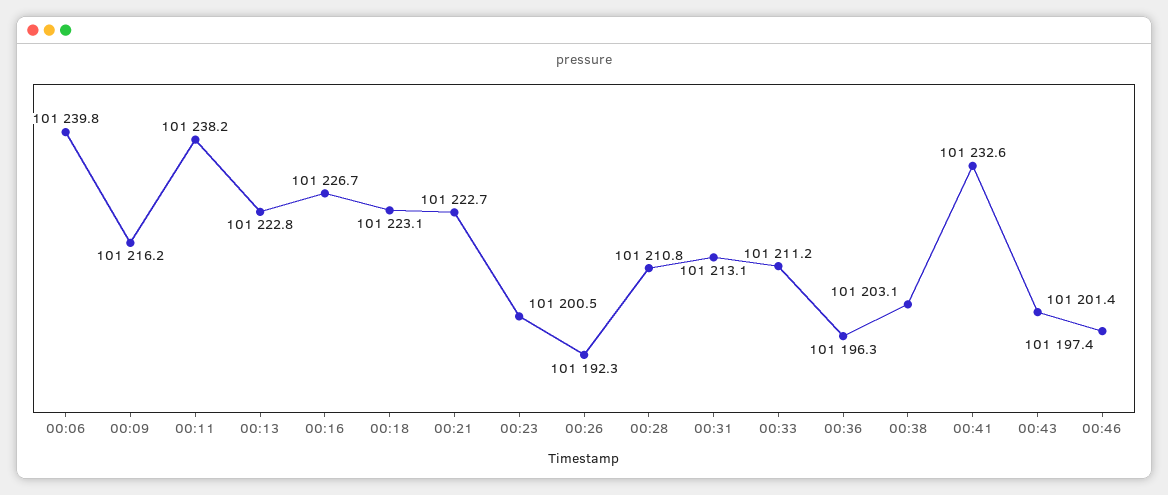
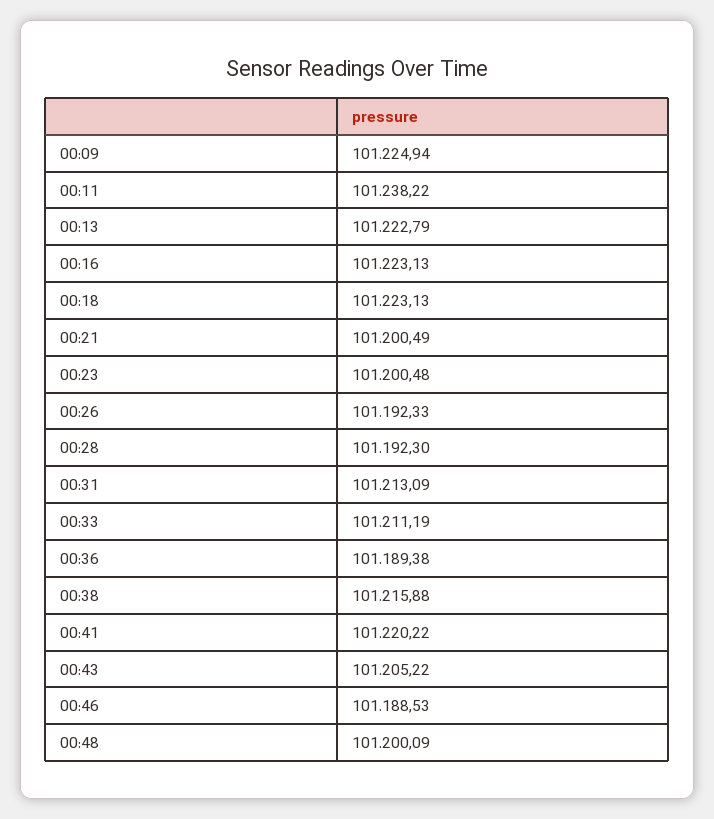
00:06: 101239.8 -> none
00:09: 101216.2 -> 101224.94
00:16: 101226.7 -> 101223.13
00:21: 101222.7 -> 101200.49
00:28: 101210.8 -> 101192.3
00:36: 101196.3 -> 101189.38
00:38: 101203.1 -> 101215.88
00:41: 101232.6 -> 101220.22
00:43: 101201.4 -> 101205.22
00:46: 101197.4 -> 101188.53
00:48: none -> 101200.09

